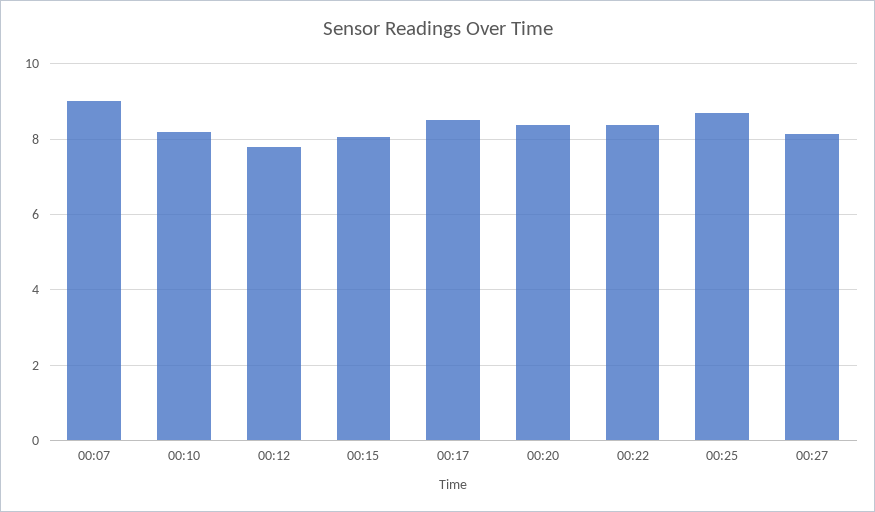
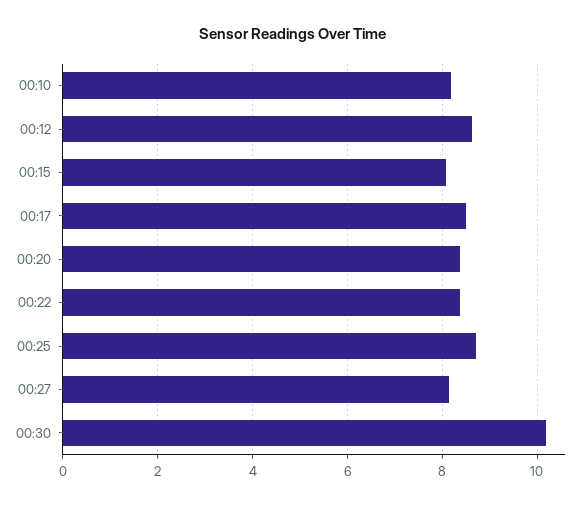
00:07: 9 -> none
00:12: 7.8 -> 8.6
00:30: none -> 10.2

